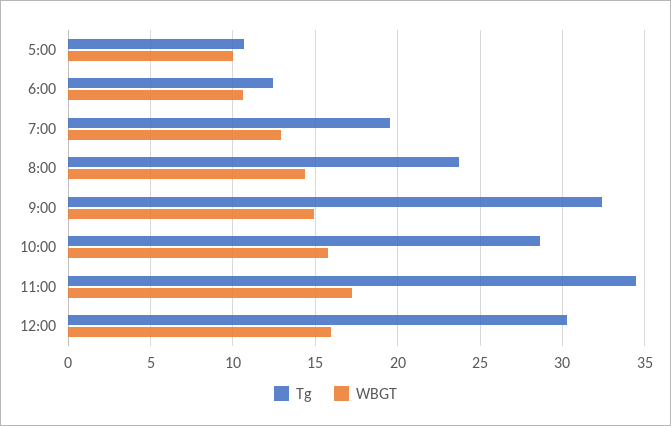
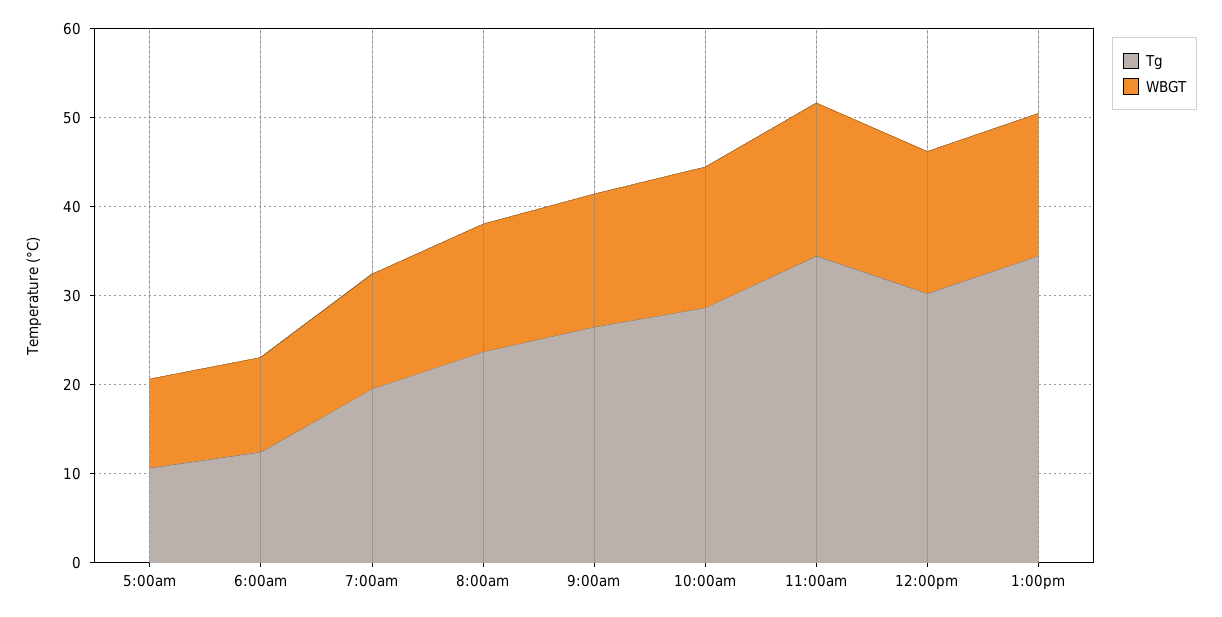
Tg, 9:00: 32.5 -> 26
Tg, 1:00pm: none -> 34
WBGT, 1:00pm: none -> 16

